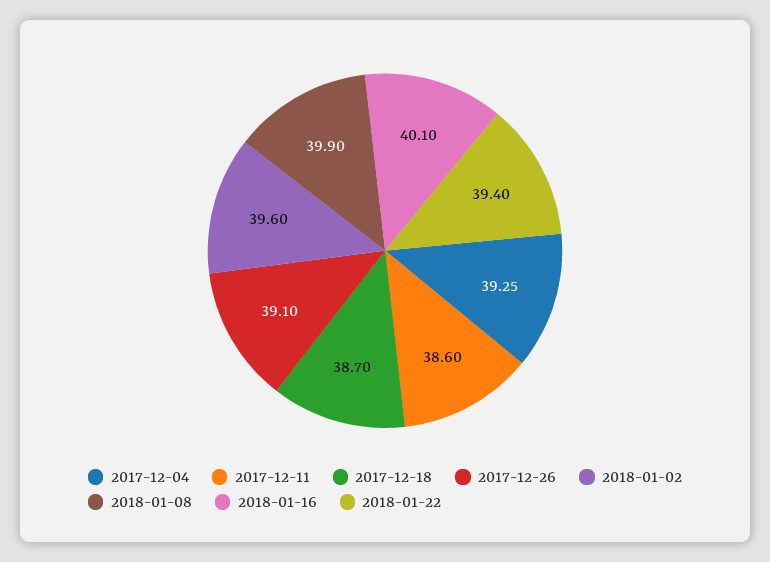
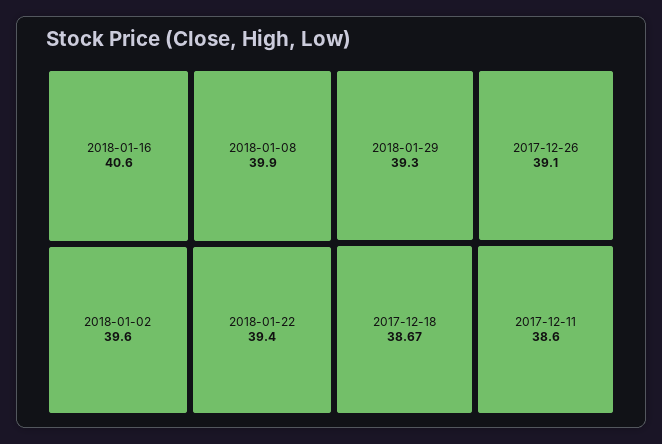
2017-12-04: 39.25 -> none
2017-12-18: 38.7 -> 38.67
2018-01-16: 40.1 -> 40.6
2018-01-29: none -> 39.3

